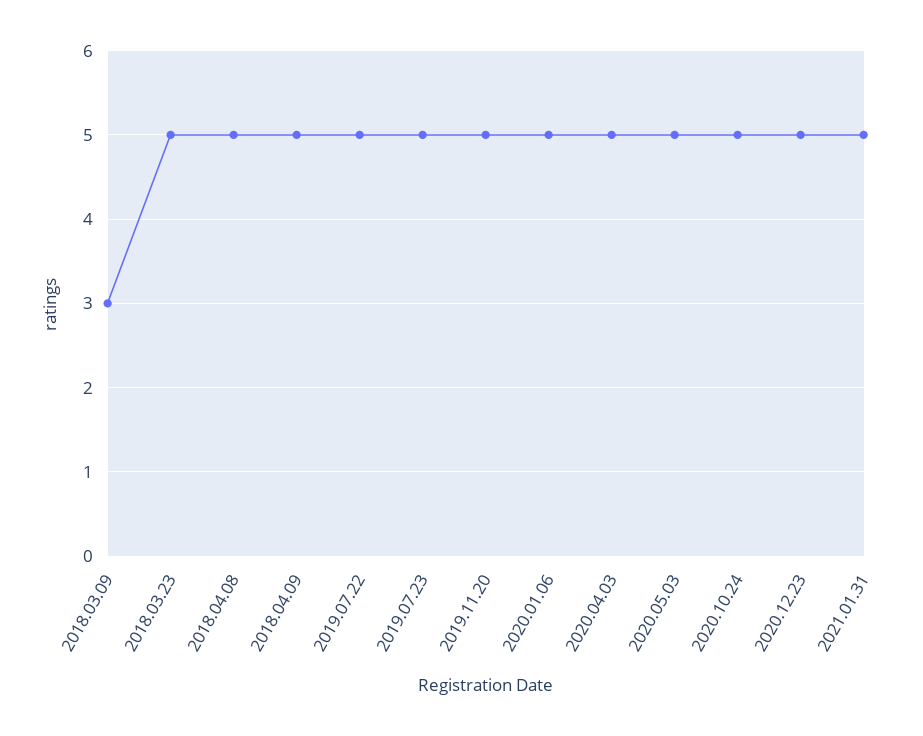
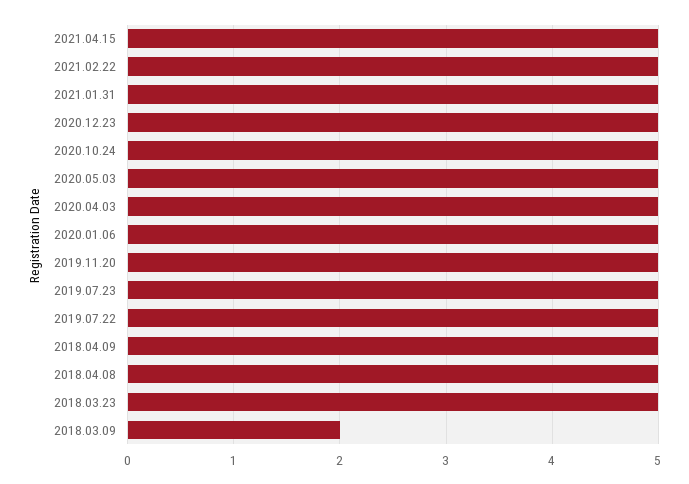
2018.03.09: 3 -> 2
2021.04.15: none -> 5
2021.02.22: none -> 5

